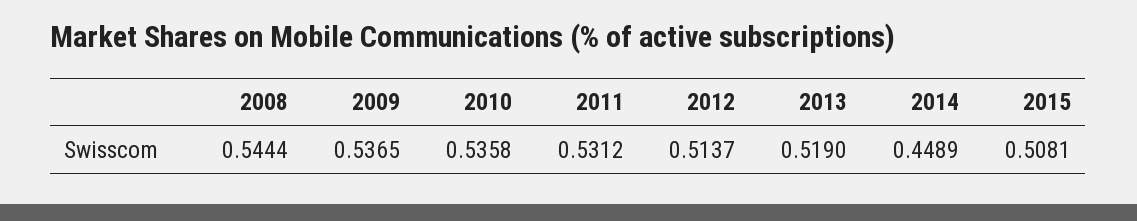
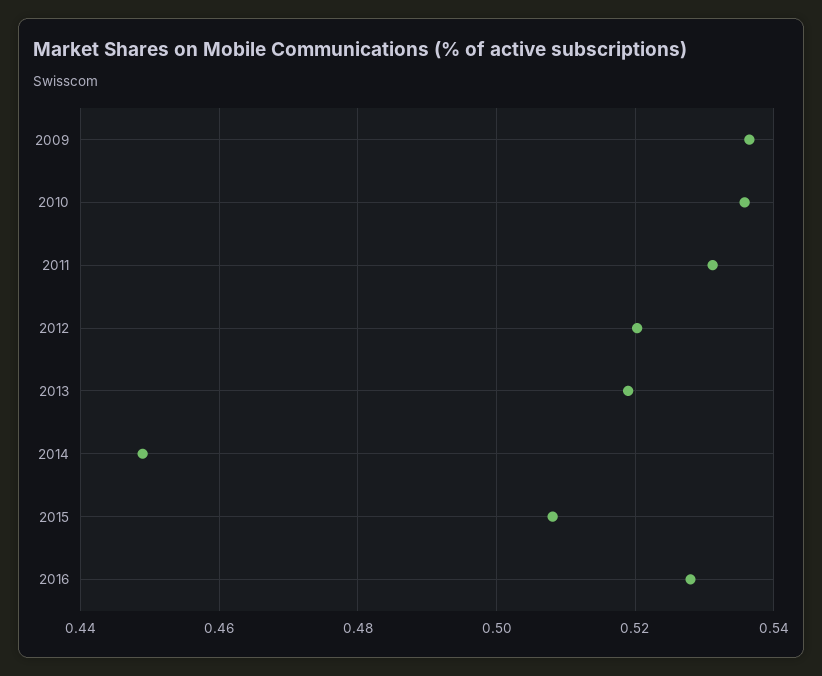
2008: 0.5444 -> none
2012: 0.5137 -> 0.52
2016: none -> 0.528

